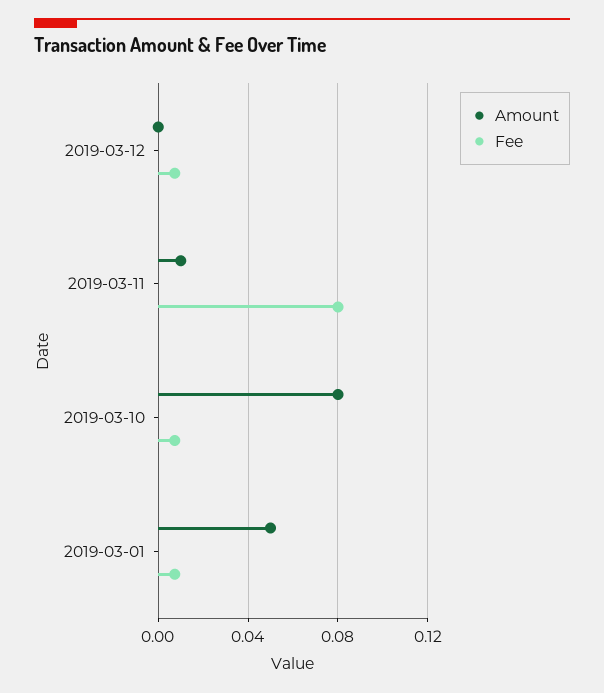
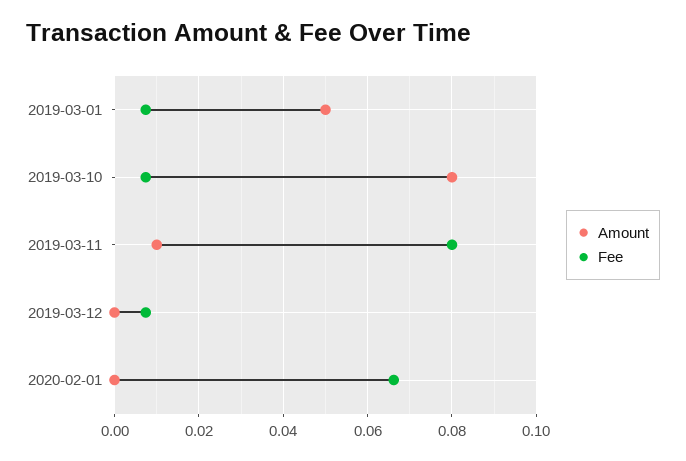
Amount, 2020-02-01: none -> 0
Fee, 2020-02-01: none -> 0.066

